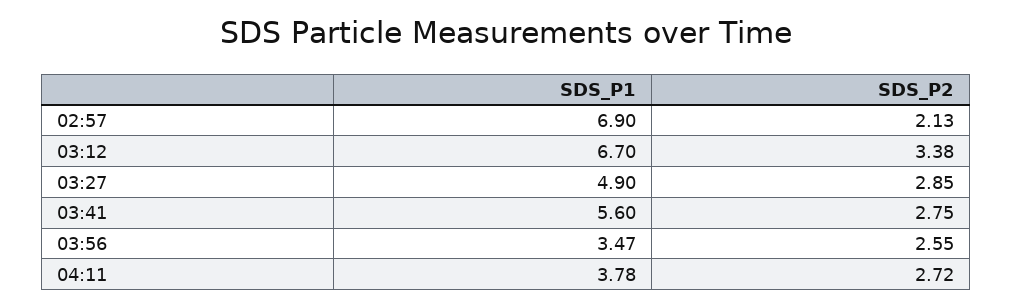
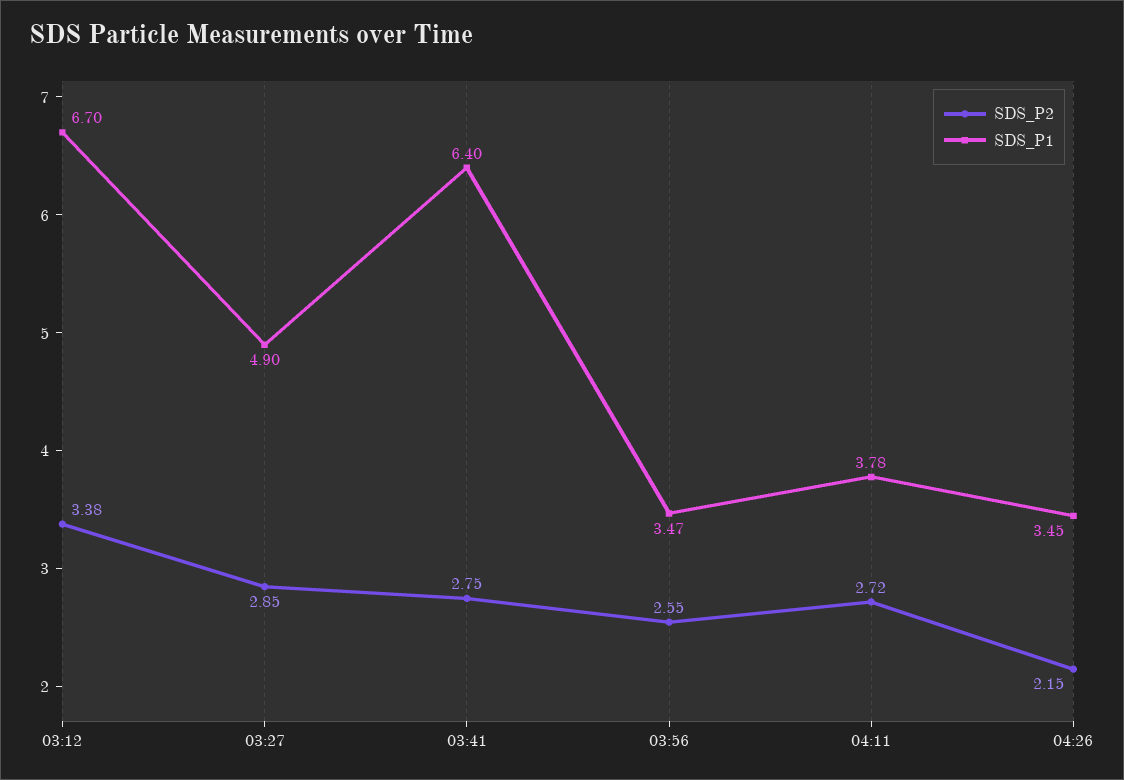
SDS_P1, 02:57: 6.9 -> none
SDS_P2, 02:57: 2.13 -> none
SDS_P1, 03:41: 5.6 -> 6.4
SDS_P2, 04:26: none -> 2.15
SDS_P1, 04:26: none -> 3.45

